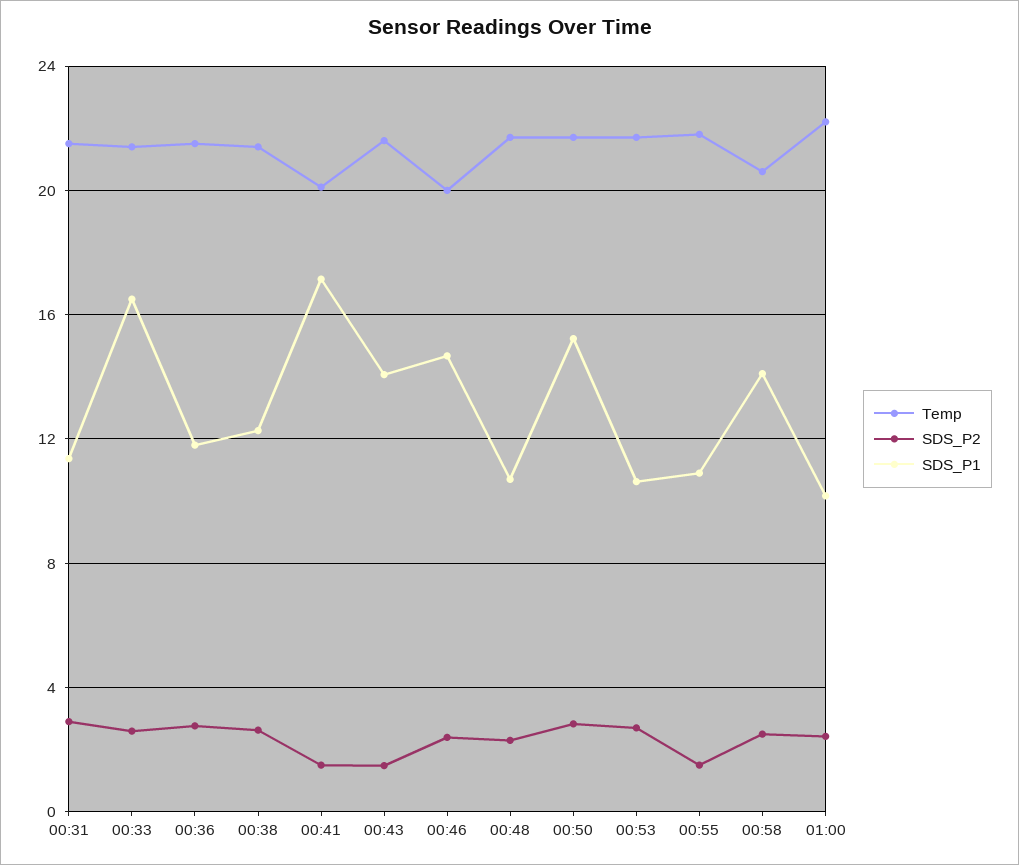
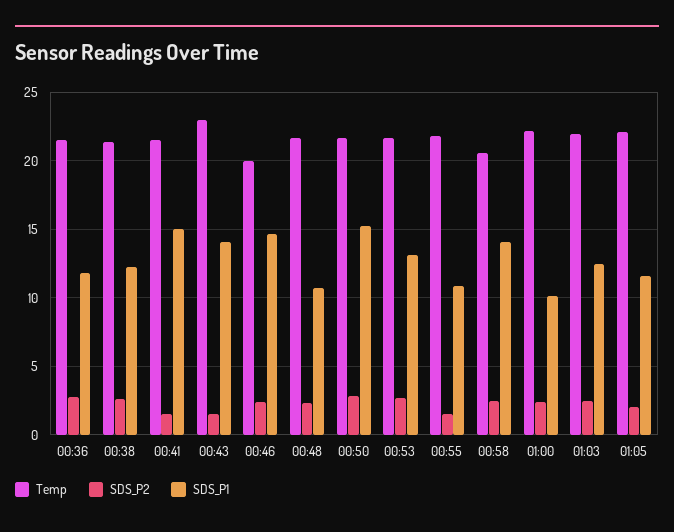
Temp, 00:31: 21.5 -> none
SDS_P2, 00:31: 3 -> none
SDS_P1, 00:31: 11.5 -> none
Temp, 00:33: 21.5 -> none
SDS_P2, 00:33: 2.5 -> none
SDS_P1, 00:33: 16.5 -> none
Temp, 00:41: 20 -> 21.5
SDS_P1, 00:41: 17 -> 15
Temp, 00:43: 21.5 -> 23
SDS_P1, 00:53: 10.5 -> 13
Temp, 01:03: none -> 22
SDS_P2, 01:03: none -> 2.5
SDS_P1, 01:03: none -> 12.5
Temp, 01:05: none -> 22
SDS_P2, 01:05: none -> 2
SDS_P1, 01:05: none -> 11.5

